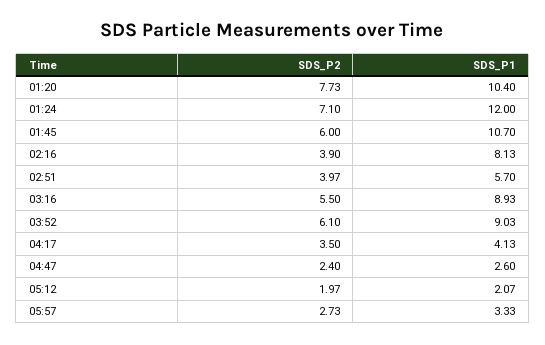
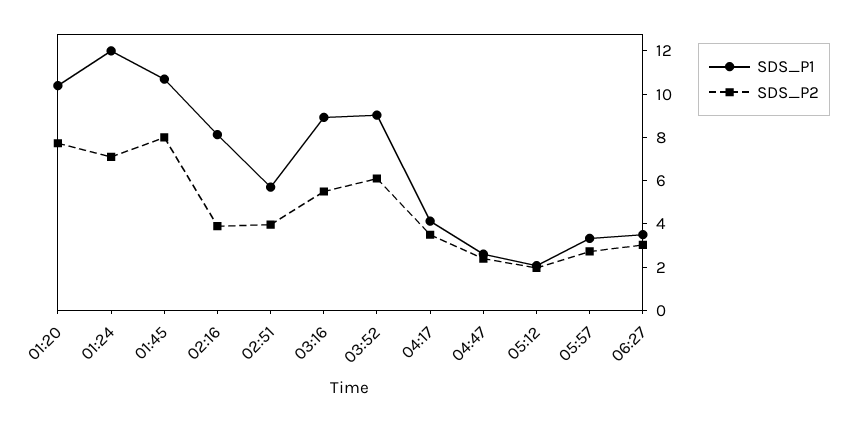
SDS_P2, 01:45: 6 -> 8
SDS_P1, 06:27: none -> 3.5
SDS_P2, 06:27: none -> 3

